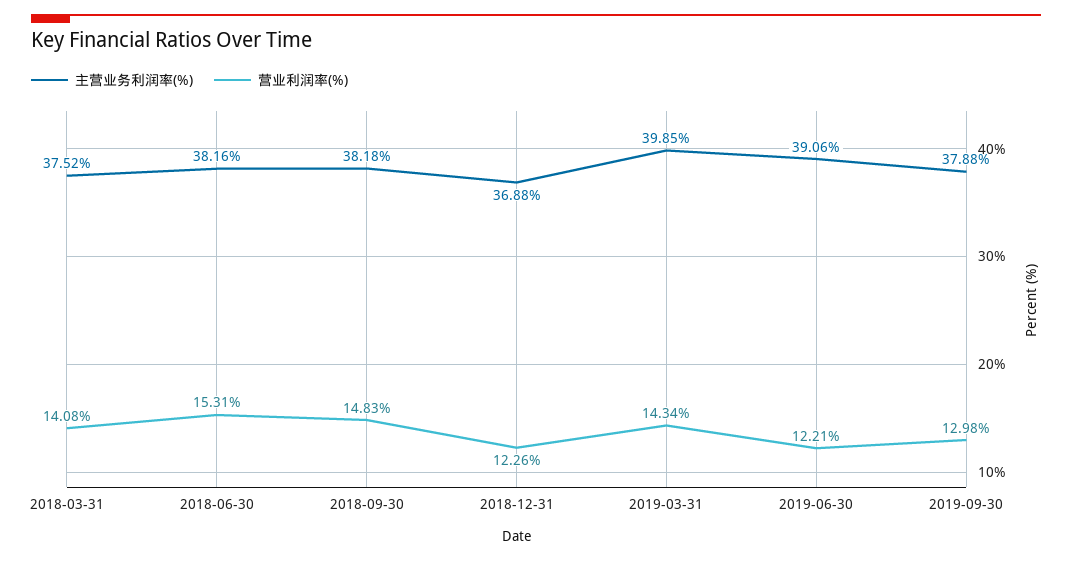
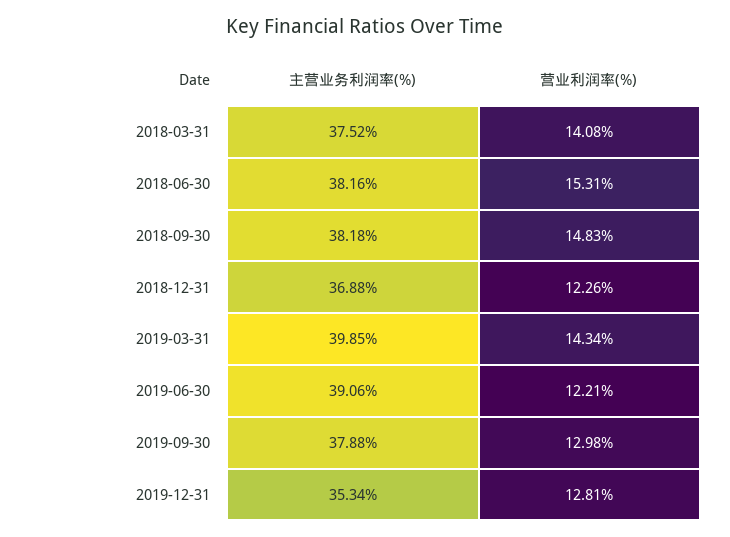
主营业务利润率(%), 2019-12-31: none -> 35.34
营业利润率(%), 2019-12-31: none -> 12.81

